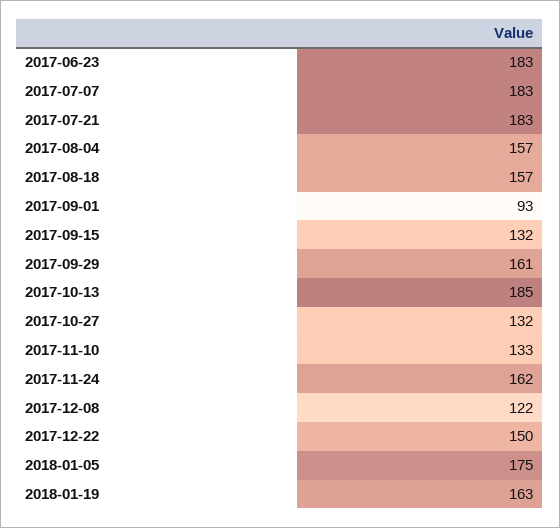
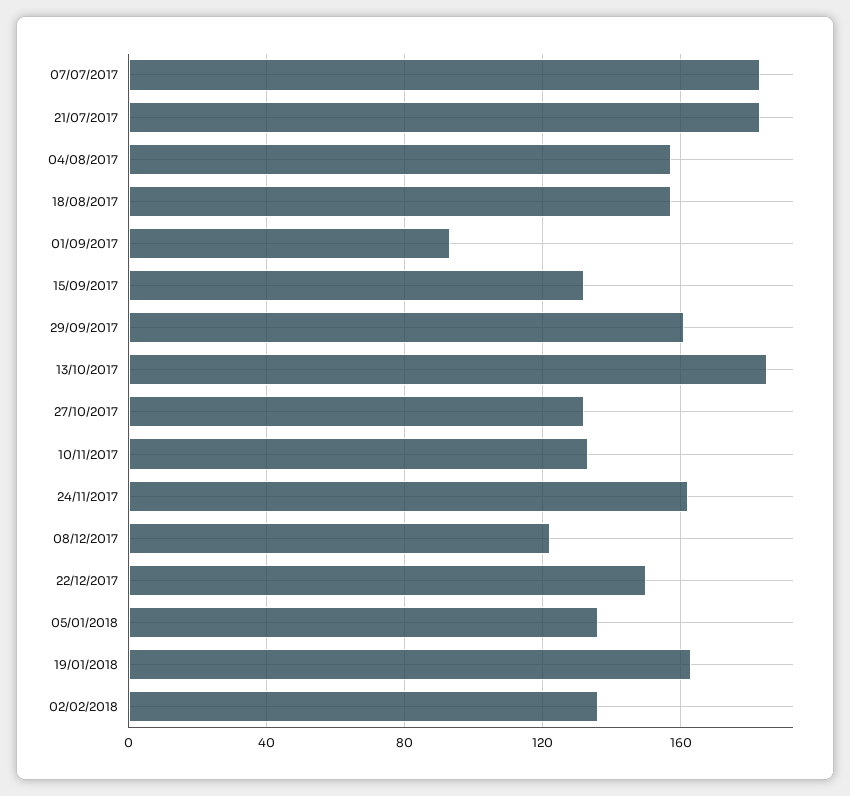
2017-06-23: 183 -> none
2018-01-05: 175 -> 135
02/02/2018: none -> 135

